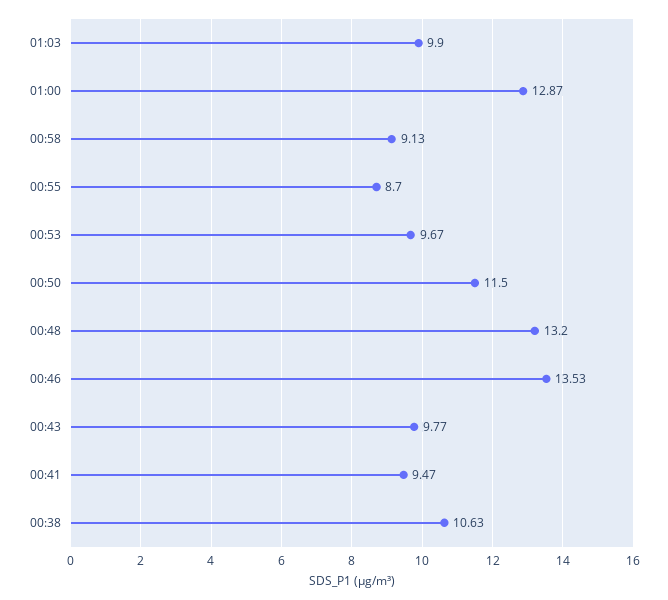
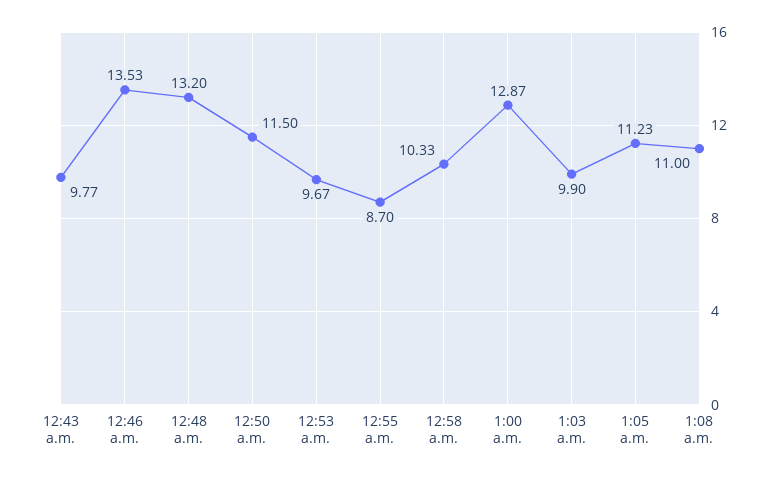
00:58: 9.13 -> 10.33
00:41: 9.47 -> none
00:38: 10.63 -> none
1:05 a.m.: none -> 11.23
1:08 a.m.: none -> 11

